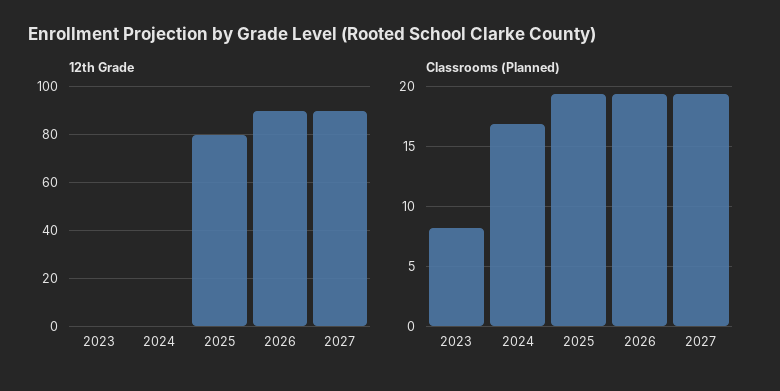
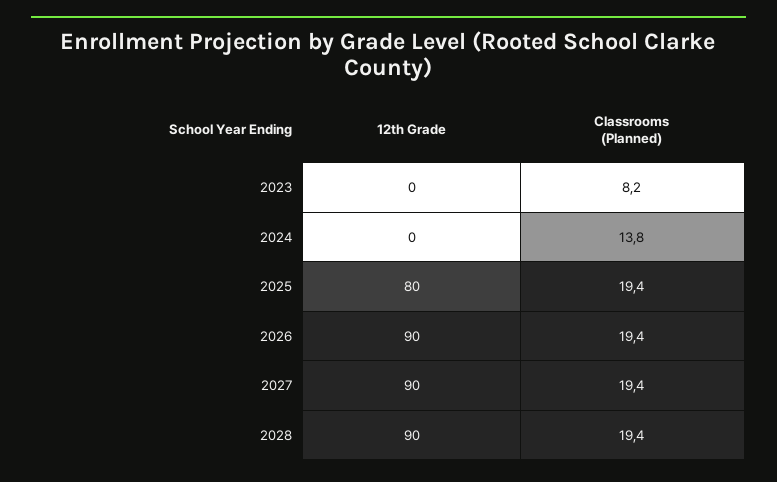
Classrooms (Planned), 2024: 17 -> 13.8
12th Grade, 2028: none -> 90
Classrooms (Planned), 2028: none -> 19.4

